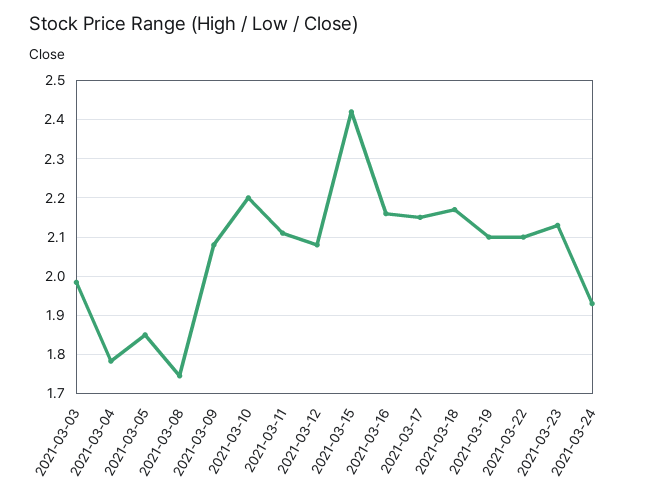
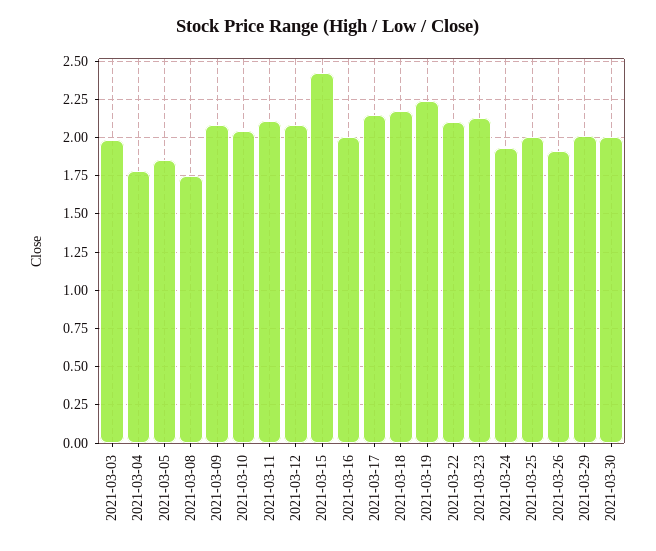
2021-03-10: 2.2 -> 2.05
2021-03-16: 2.16 -> 2
2021-03-19: 2.1 -> 2.25
2021-03-25: none -> 2
2021-03-26: none -> 1.9
2021-03-29: none -> 2
2021-03-30: none -> 2

